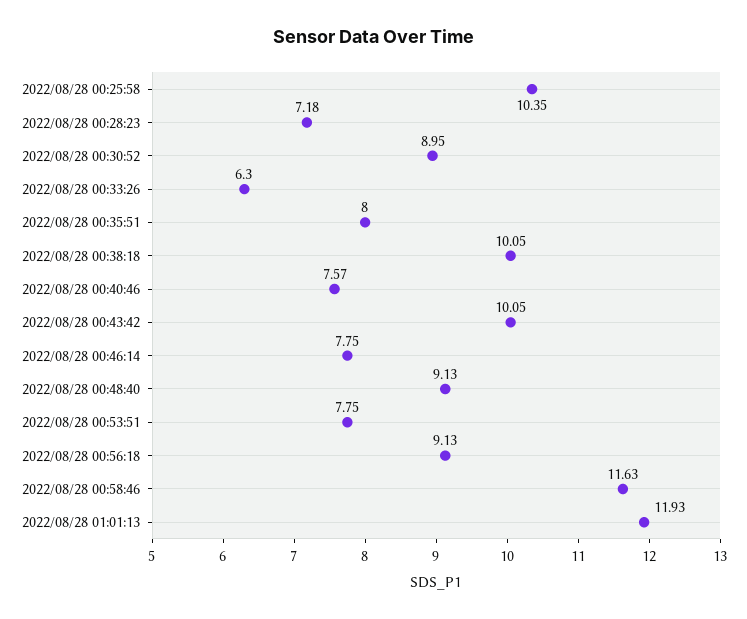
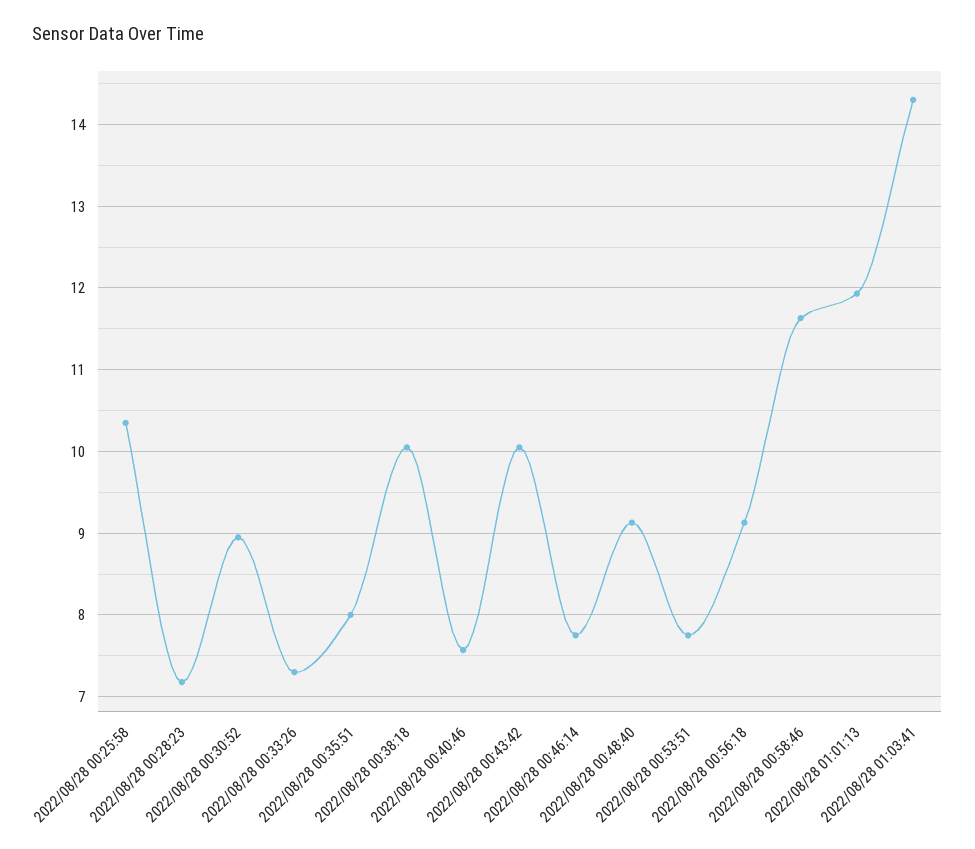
2022/08/28 00:33:26: 6.3 -> 7.3
2022/08/28 01:03:41: none -> 14.3

